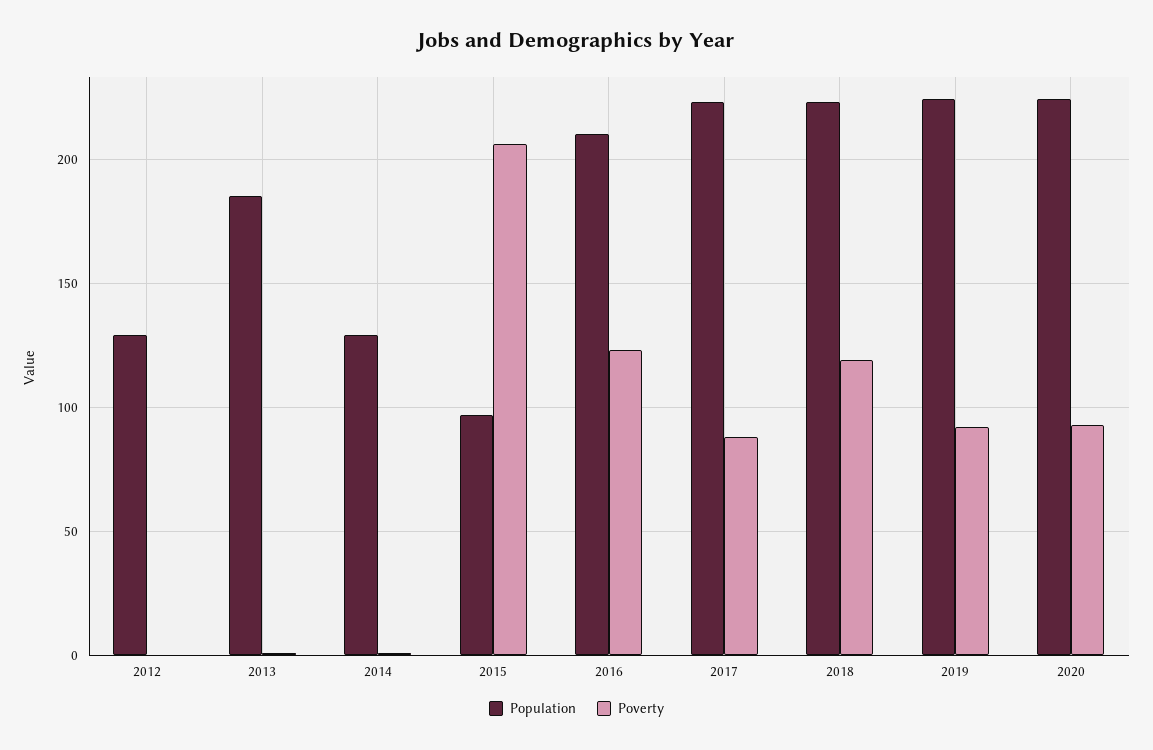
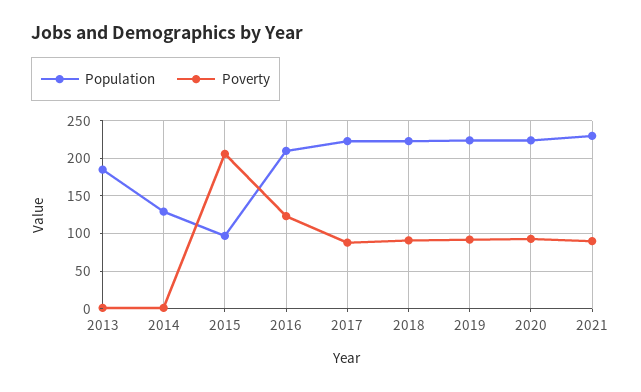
Population, 2012: 130 -> none
Poverty, 2012: 0 -> none
Poverty, 2018: 120 -> 90
Population, 2021: none -> 230
Poverty, 2021: none -> 90

